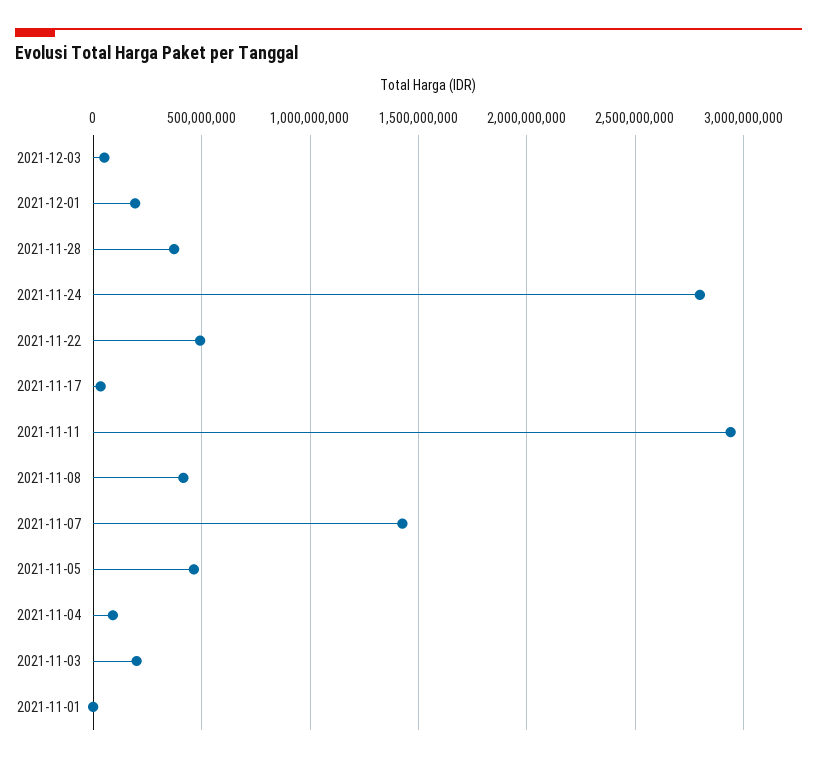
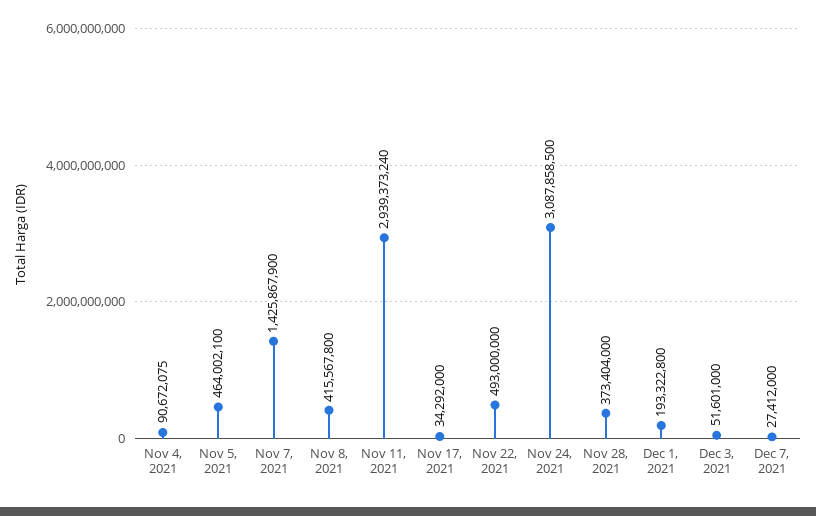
2021-11-24: 2800000000 -> 3087858500
2021-11-03: 200000000 -> none
2021-11-01: 0 -> none
Dec 7, 2021: none -> 27412000

